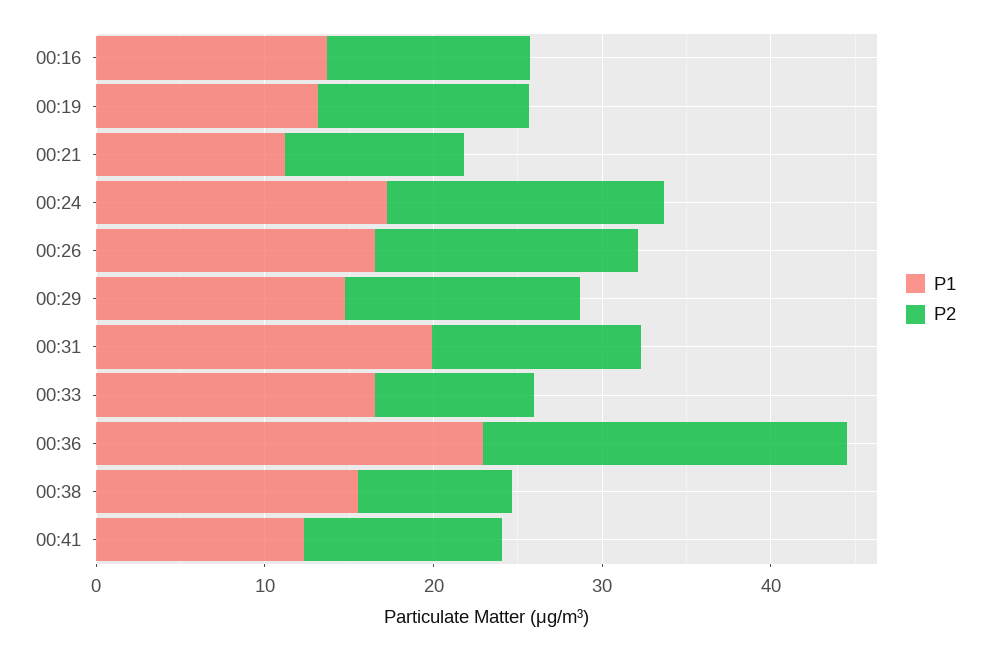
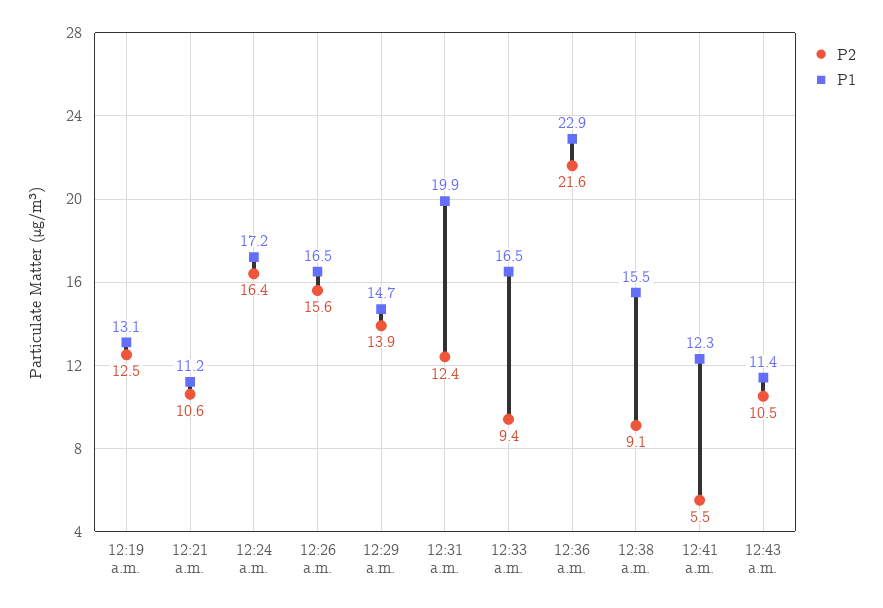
P1, 00:16: 14 -> none
P2, 00:16: 12 -> none
P2, 00:41: 12 -> 5.5
P2, 12:43 a.m.: none -> 10.5
P1, 12:43 a.m.: none -> 11.4

